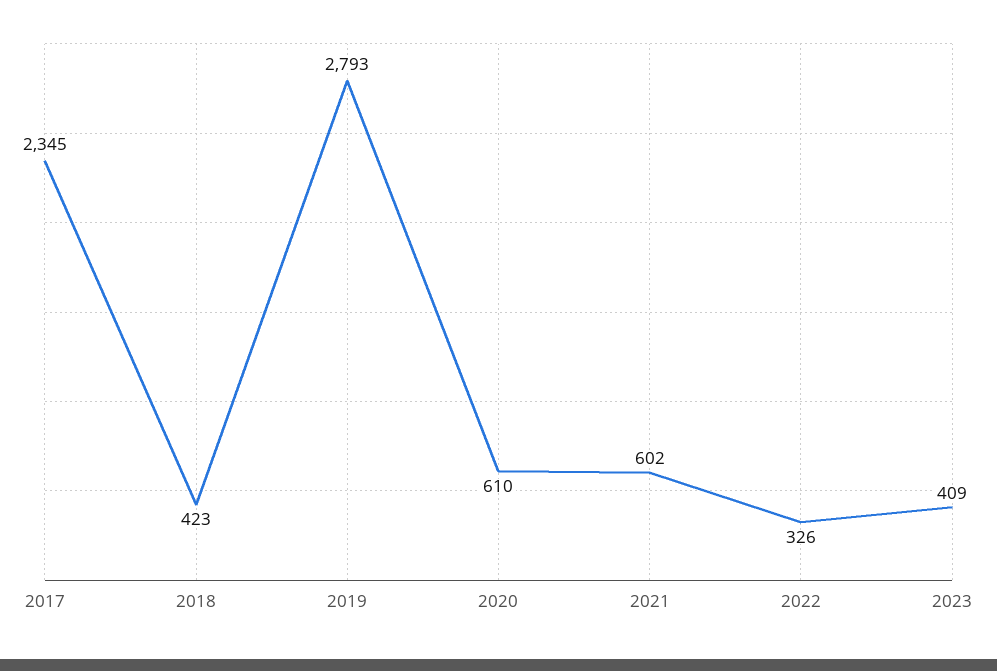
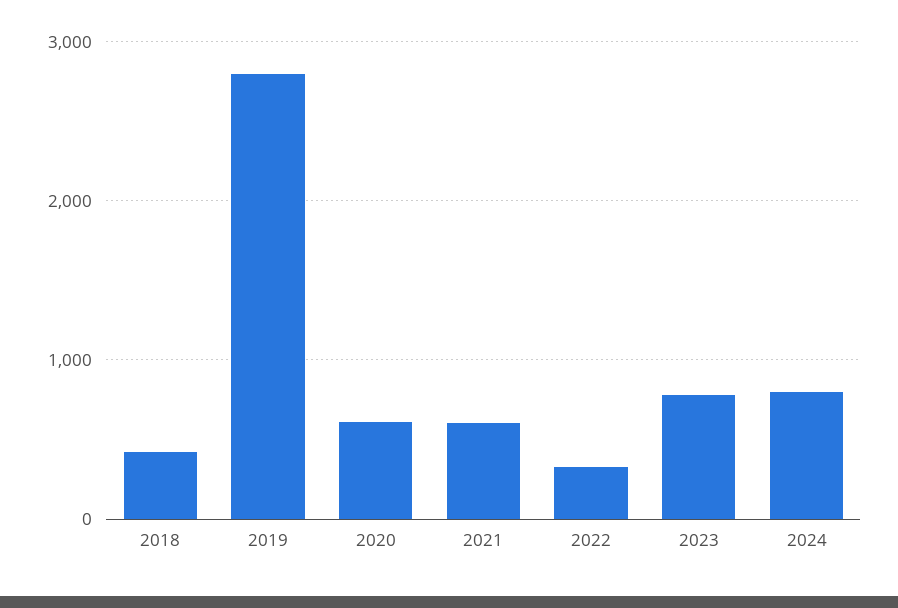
2017: 2345 -> none
2023: 409 -> 800
2024: none -> 800

